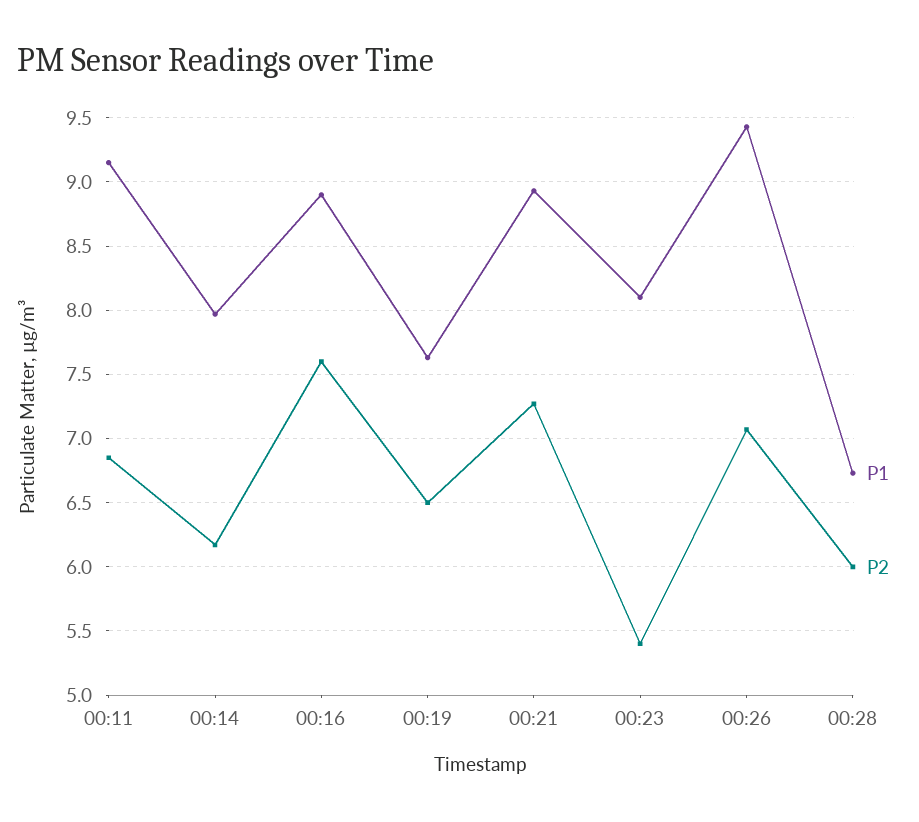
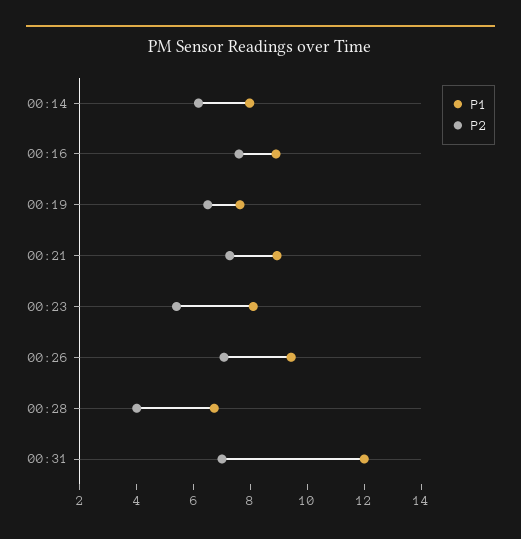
P1, 00:11: 9.15 -> none
P2, 00:11: 6.85 -> none
P2, 00:28: 6 -> 4
P1, 00:31: none -> 12
P2, 00:31: none -> 7

